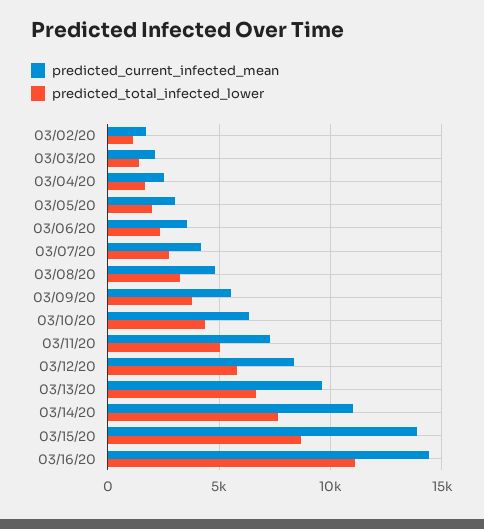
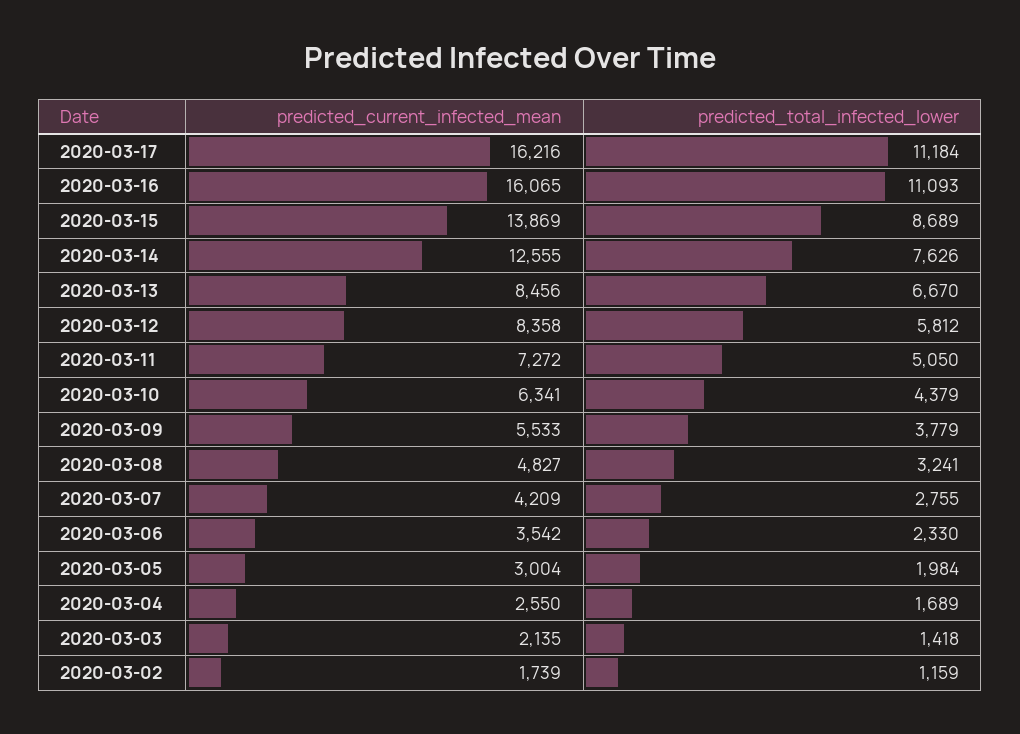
predicted_current_infected_mean, 03/13/20: 9500 -> 8456
predicted_current_infected_mean, 03/14/20: 11000 -> 12555
predicted_current_infected_mean, 03/16/20: 14500 -> 16065
predicted_current_infected_mean, 2020-03-17: none -> 16216
predicted_total_infected_lower, 2020-03-17: none -> 11184

